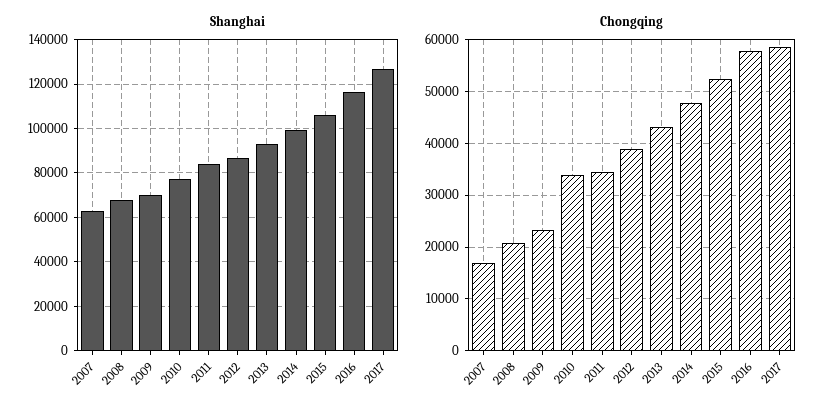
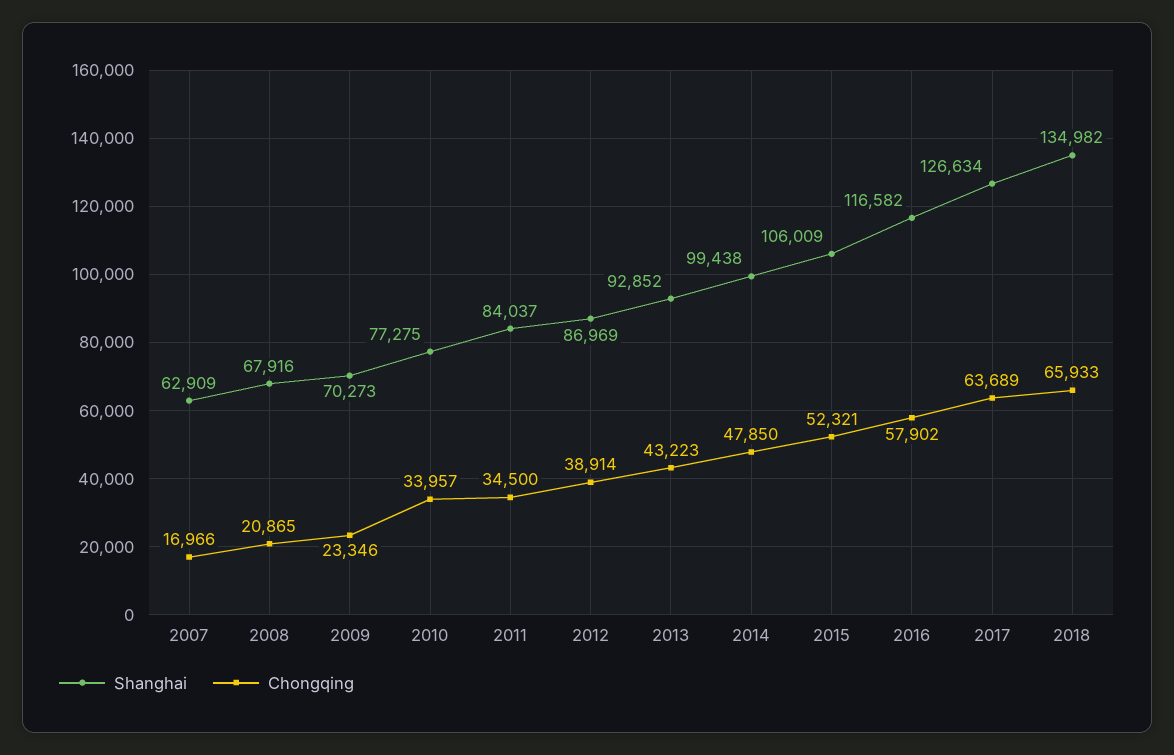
Chongqing, 2017: 58000 -> 63689
Shanghai, 2018: none -> 134982
Chongqing, 2018: none -> 65933

